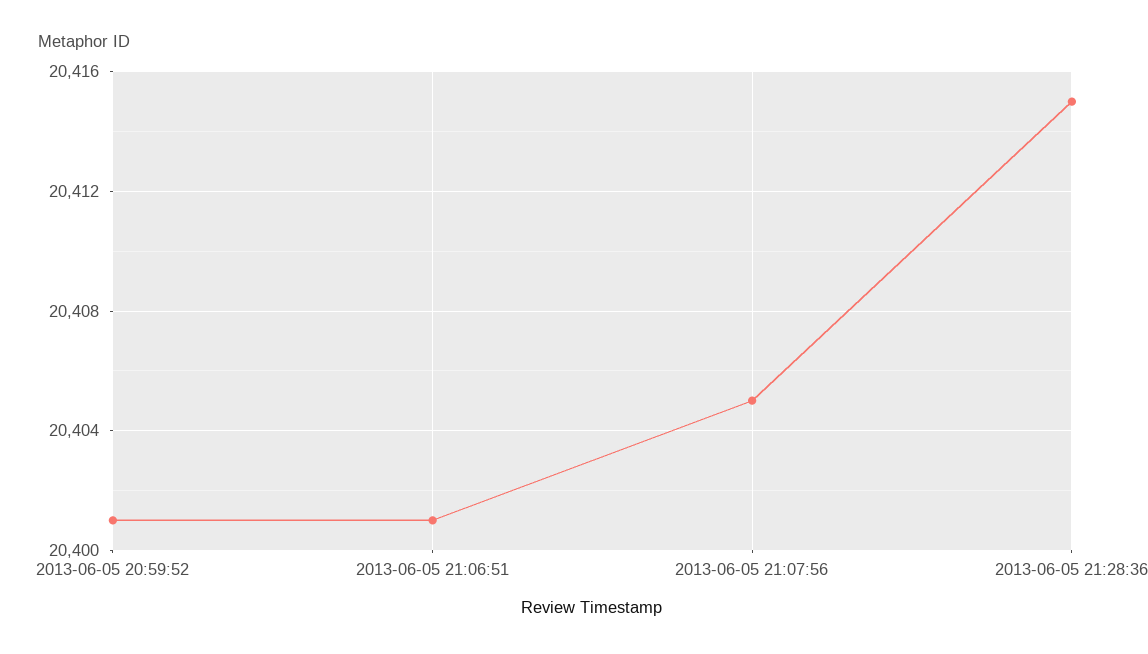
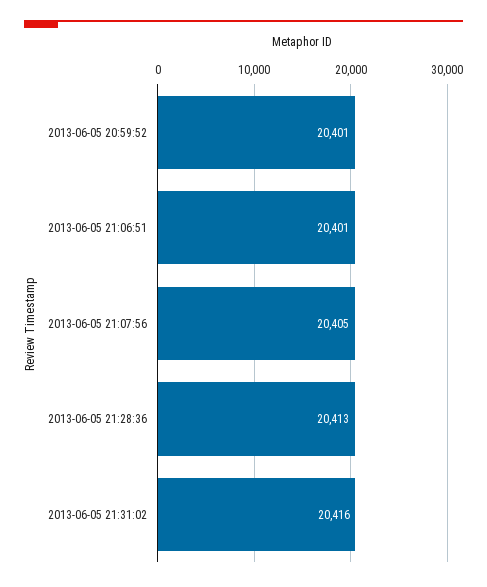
2013-06-05 21:28:36: 20415 -> 20413
2013-06-05 21:31:02: none -> 20416

